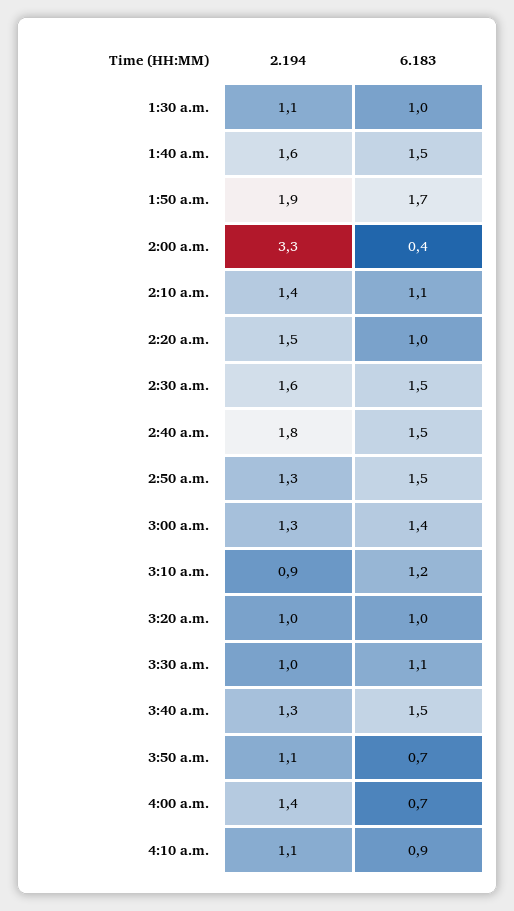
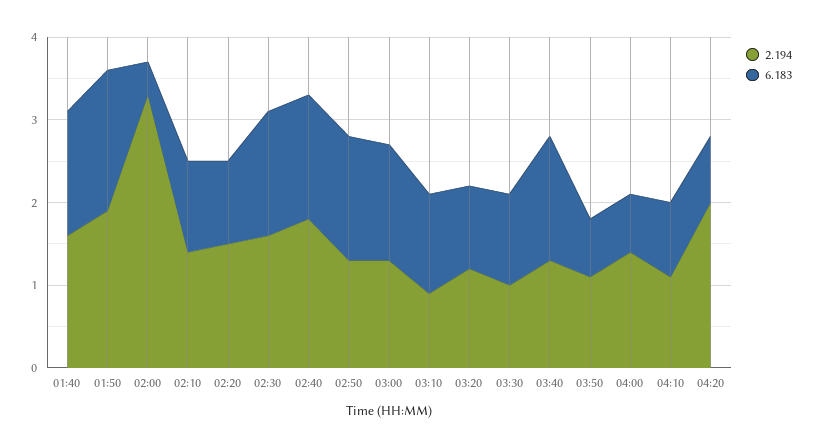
2.194, 1:30 a.m.: 1.1 -> none
6.183, 1:30 a.m.: 1 -> none
2.194, 3:20 a.m.: 1 -> 1.2
2.194, 04:20: none -> 2
6.183, 04:20: none -> 0.8

